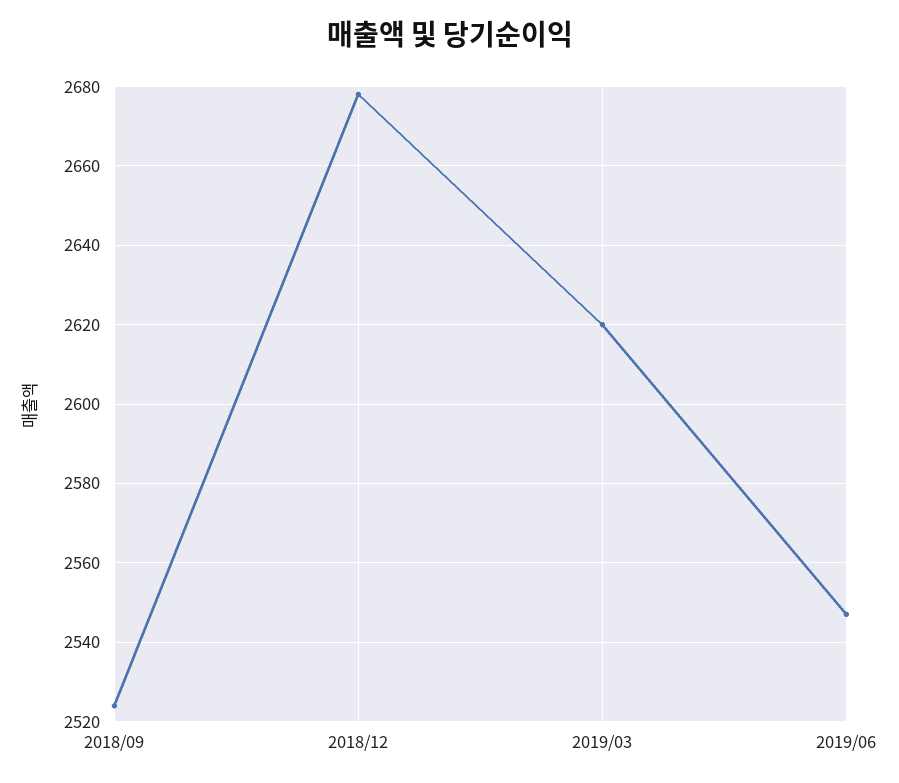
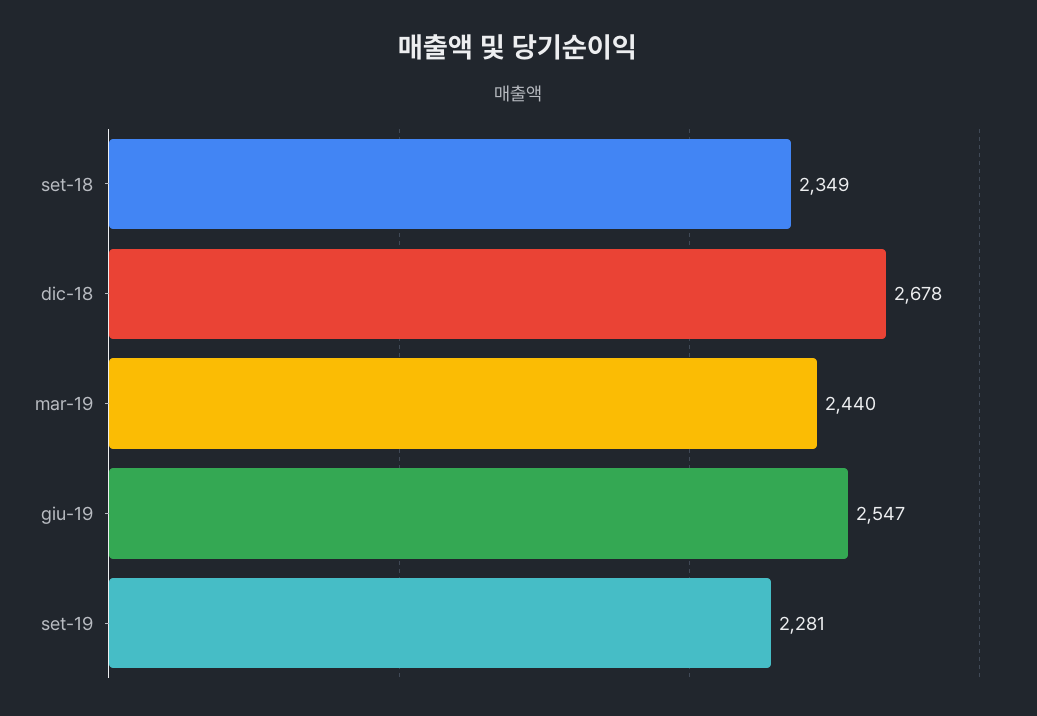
2018/09: 2525 -> 2349
2019/03: 2620 -> 2440
set-19: none -> 2281

